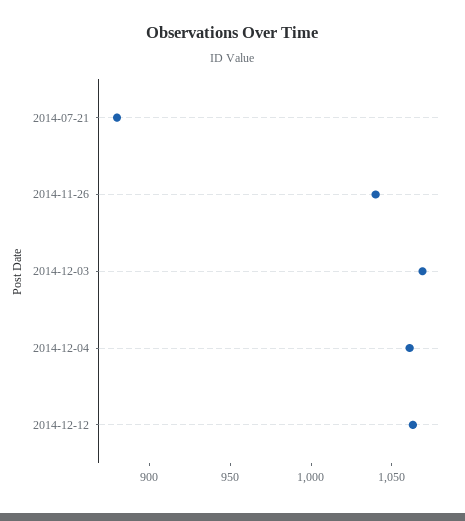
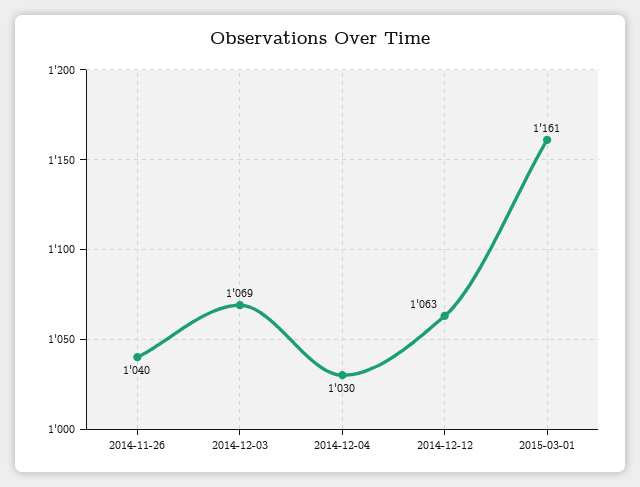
2014-07-21: 880 -> none
2014-12-04: 1060 -> 1030
2015-03-01: none -> 1161

